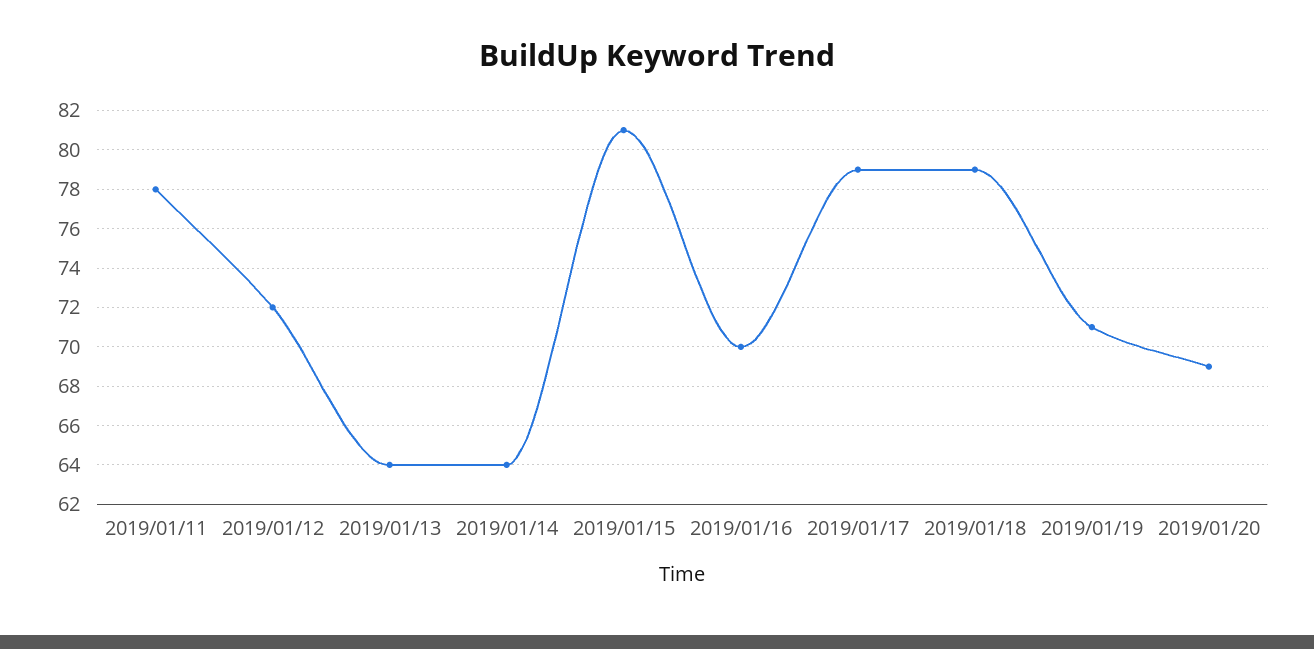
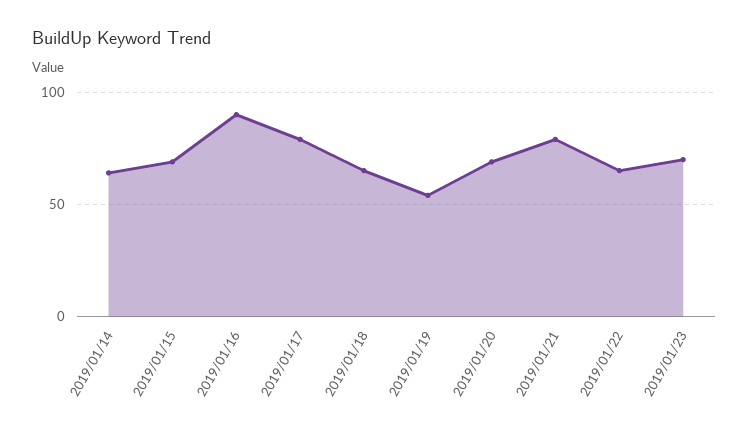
2019/01/11: 78 -> none
2019/01/12: 72 -> none
2019/01/13: 64 -> none
2019/01/15: 81 -> 70
2019/01/16: 70 -> 90
2019/01/18: 79 -> 65
2019/01/19: 71 -> 55
2019/01/21: none -> 80
2019/01/22: none -> 65
2019/01/23: none -> 70

